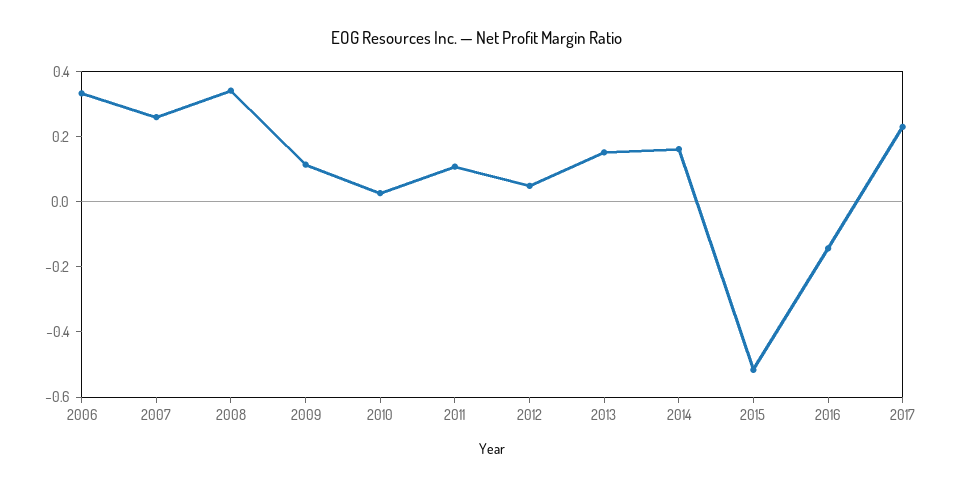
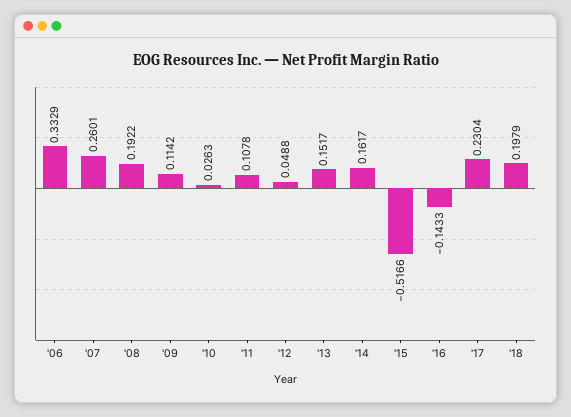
2008: 0.35 -> 0.1922
'18: none -> 0.1979

